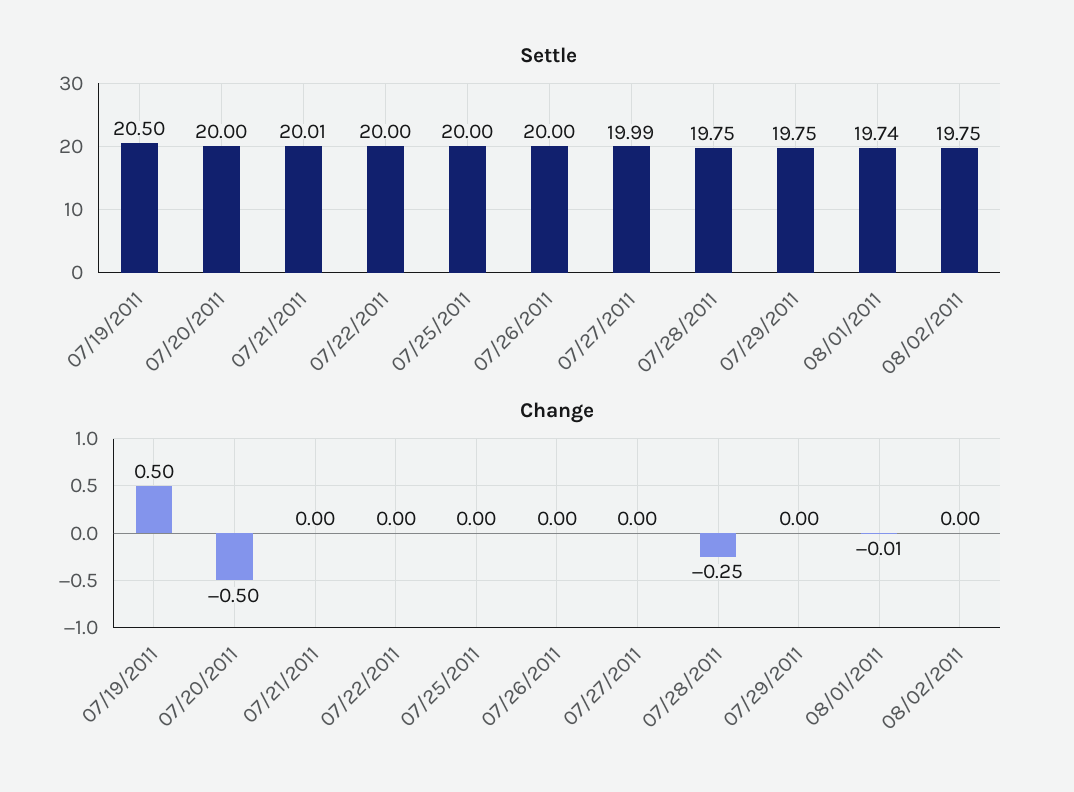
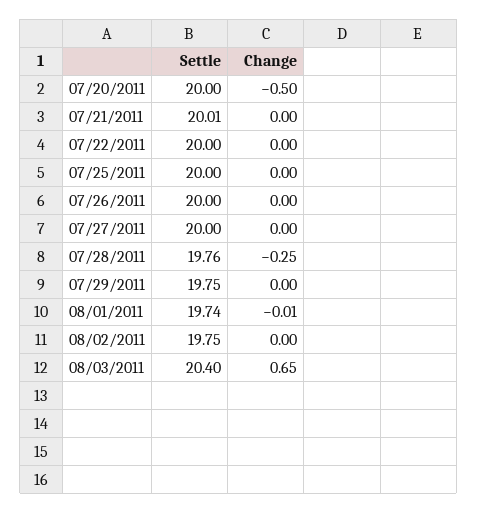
Settle, 07/19/2011: 20.5 -> none
Settle, 07/27/2011: 19.99 -> 20
Settle, 07/28/2011: 19.75 -> 19.76
Change, 07/19/2011: 0.5 -> none
Settle, 08/03/2011: none -> 20.4
Change, 08/03/2011: none -> 0.65

